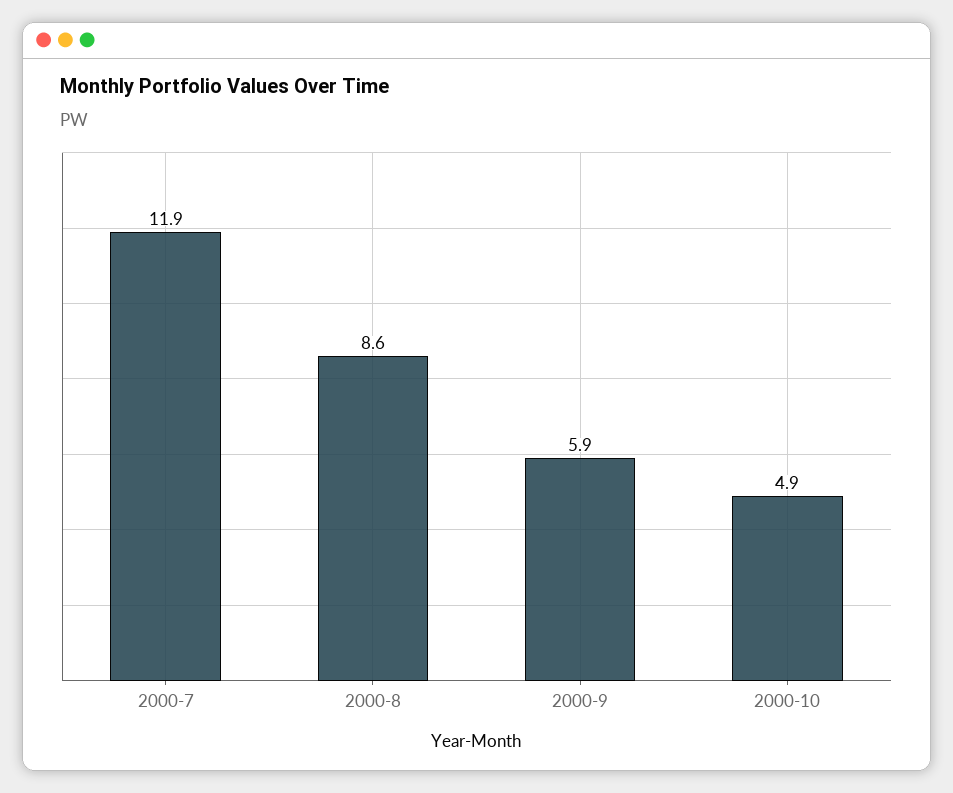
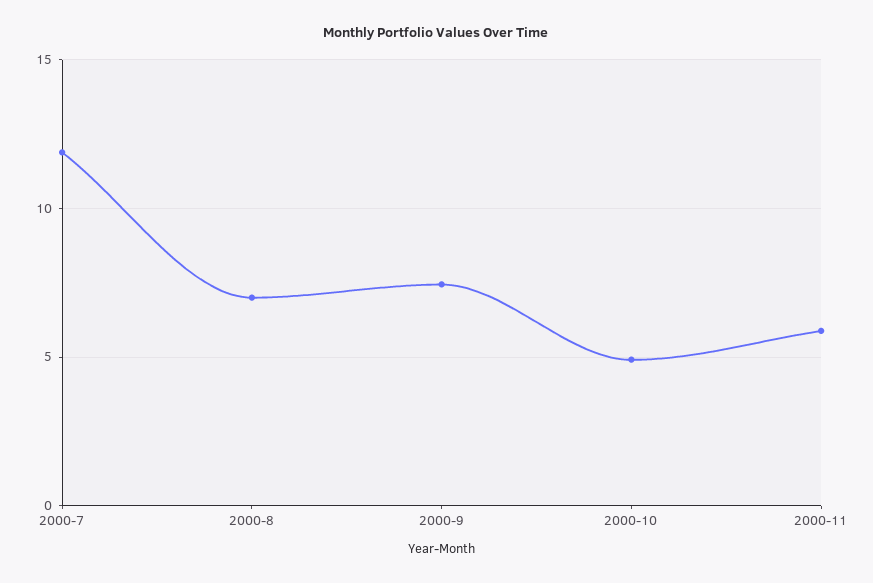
2000-8: 8.6 -> 7
2000-9: 5.9 -> 7.5
2000-11: none -> 6

